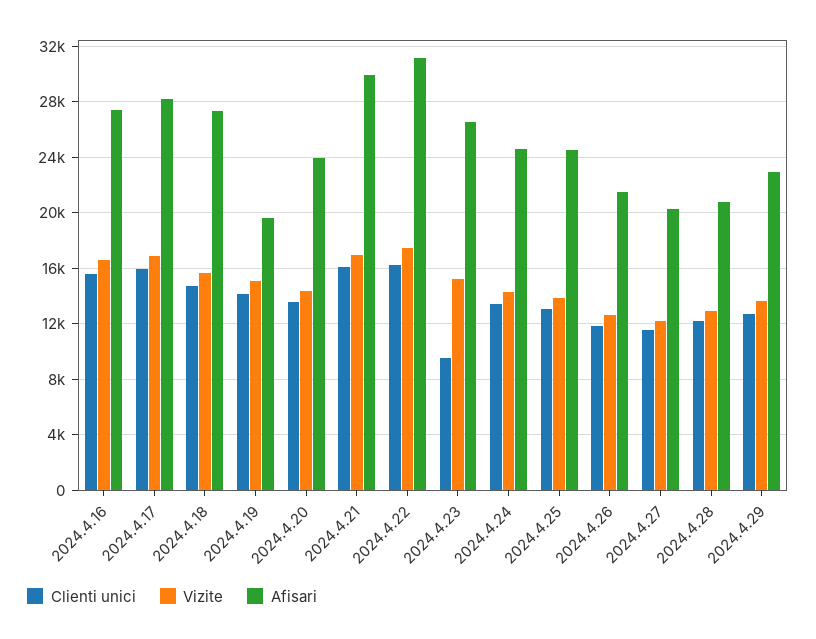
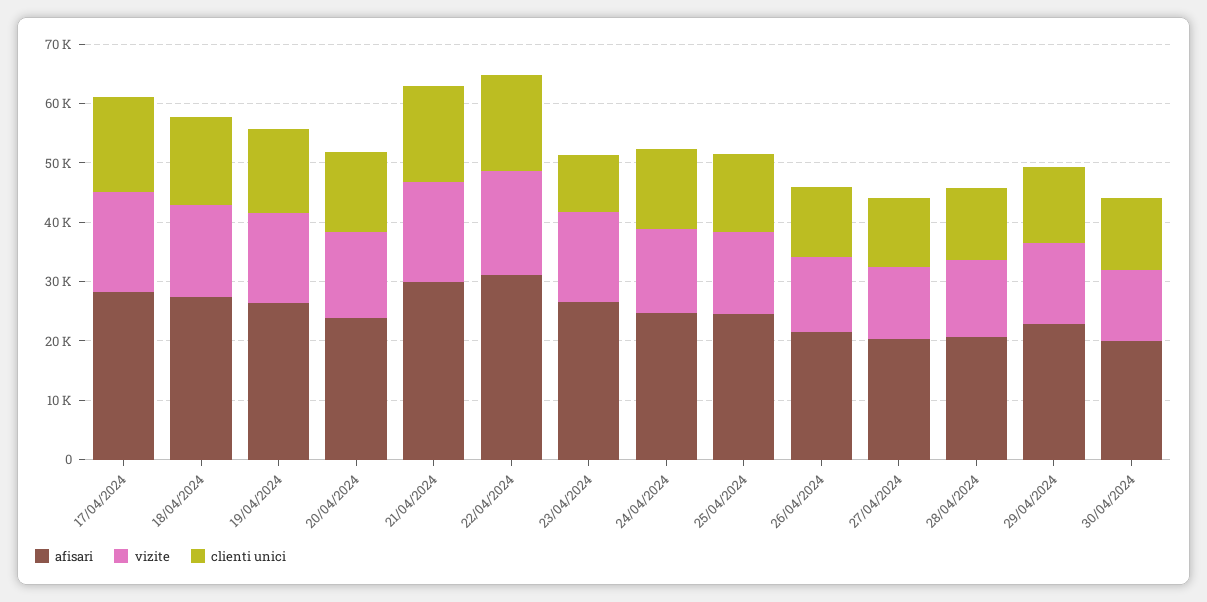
Clienti unici, 2024.4.16: 15500 -> none
Vizite, 2024.4.16: 16500 -> none
Afisari, 2024.4.16: 27500 -> none
Afisari, 2024.4.19: 19500 -> 26000
Afisari, 30/04/2024: none -> 20000
Vizite, 30/04/2024: none -> 12000
Clienti unici, 30/04/2024: none -> 12000

